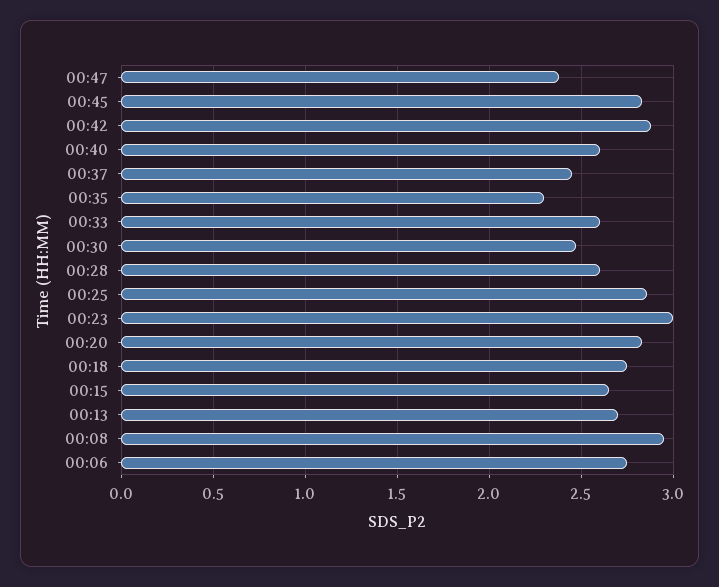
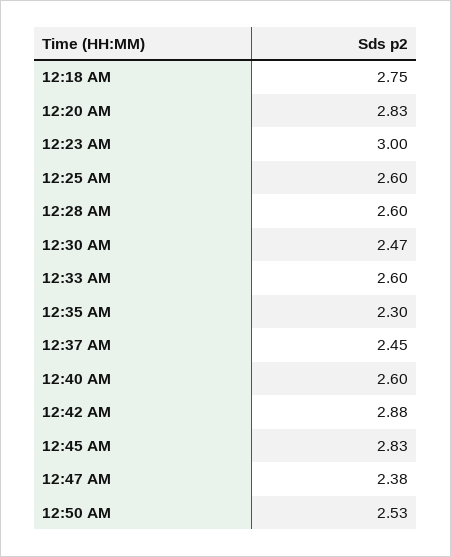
00:25: 2.85 -> 2.6
00:15: 2.65 -> none
00:13: 2.7 -> none
00:08: 2.95 -> none
00:06: 2.75 -> none
12:50 AM: none -> 2.53

